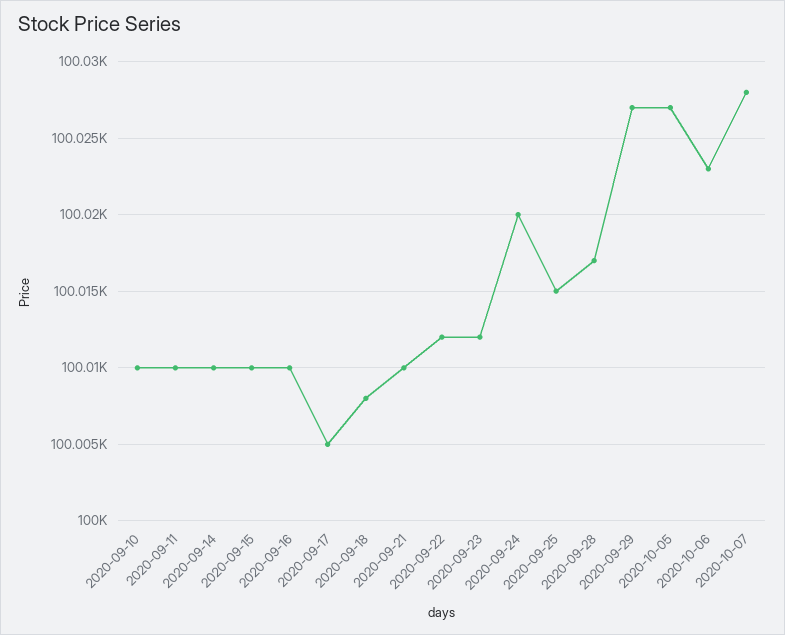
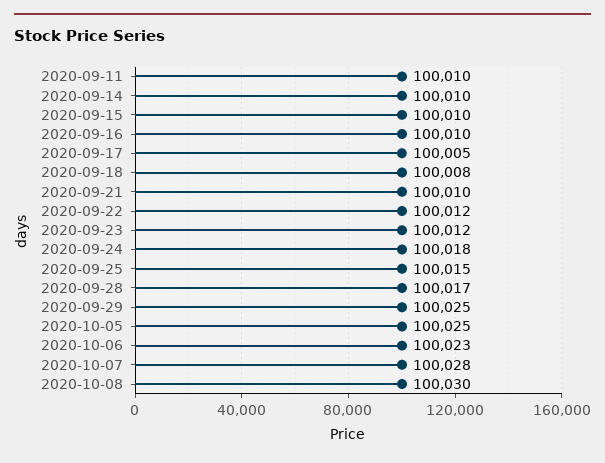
2020-09-10: 100010 -> none
2020-09-24: 100020 -> 100018
2020-09-29: 100027 -> 100025
2020-10-05: 100027 -> 100025
2020-10-08: none -> 100030

